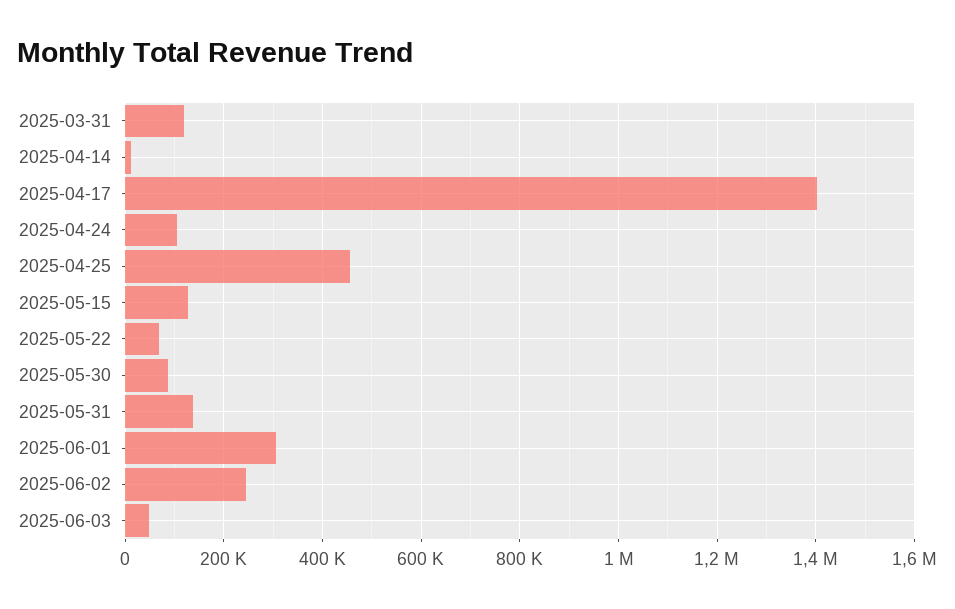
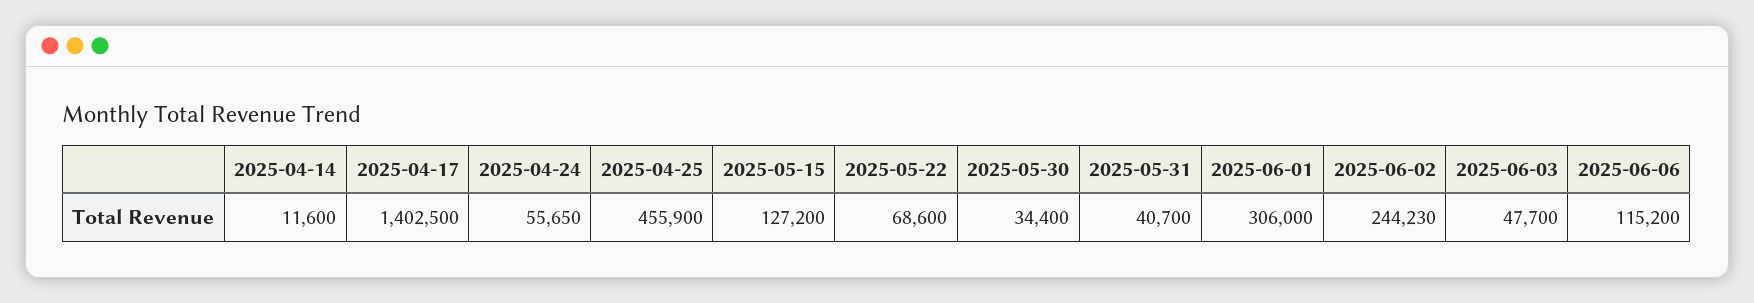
2025-03-31: 120000 -> none
2025-04-24: 100000 -> 55650
2025-05-30: 80000 -> 34400
2025-05-31: 140000 -> 40700
2025-06-06: none -> 115200

